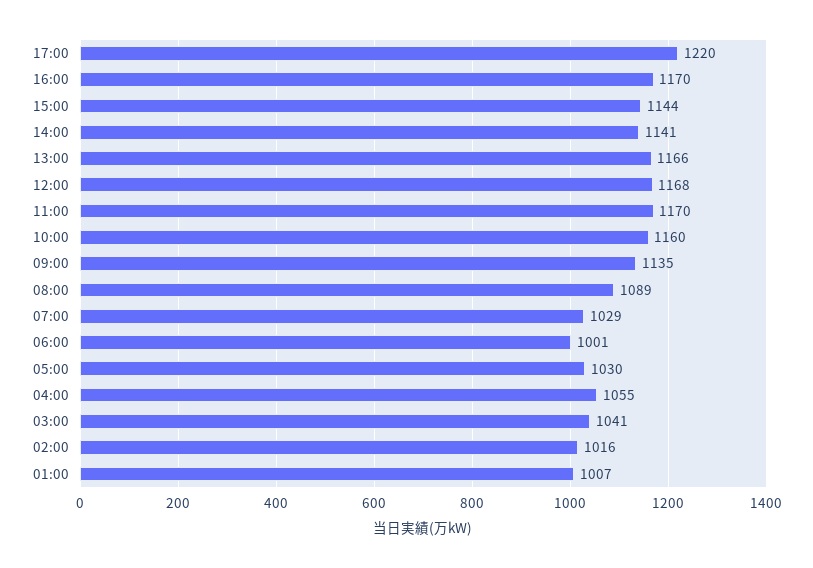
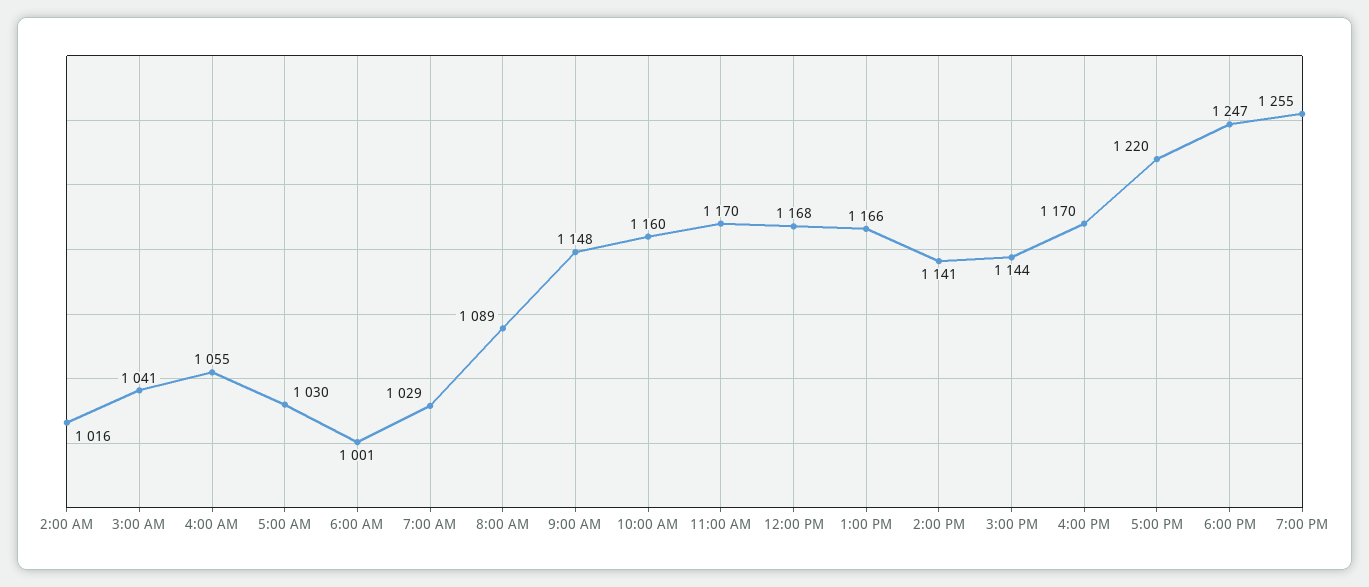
09:00: 1135 -> 1148
01:00: 1007 -> none
6:00 PM: none -> 1247
7:00 PM: none -> 1255

